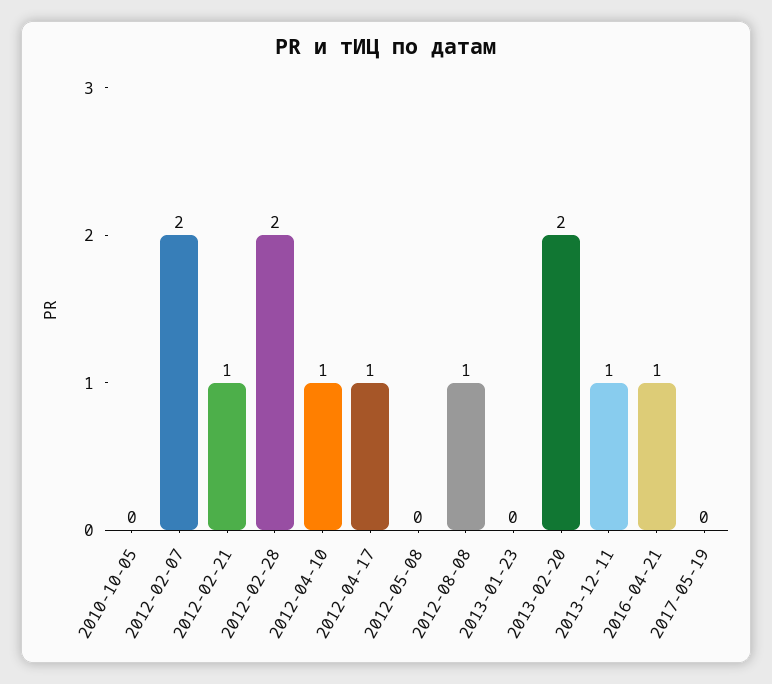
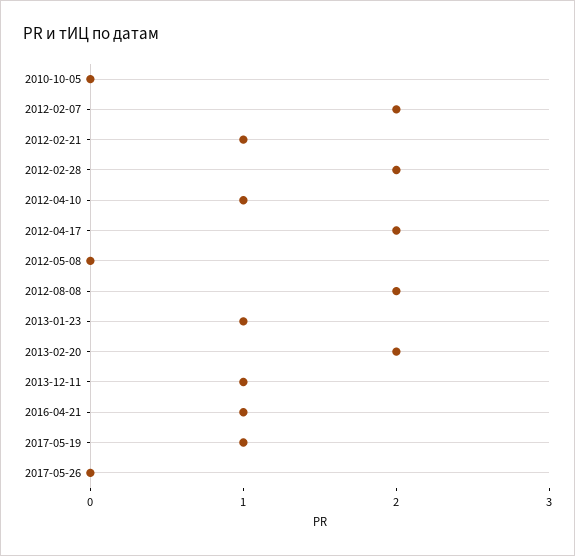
2012-04-17: 1 -> 2
2012-08-08: 1 -> 2
2013-01-23: 0 -> 1
2017-05-19: 0 -> 1
2017-05-26: none -> 0

